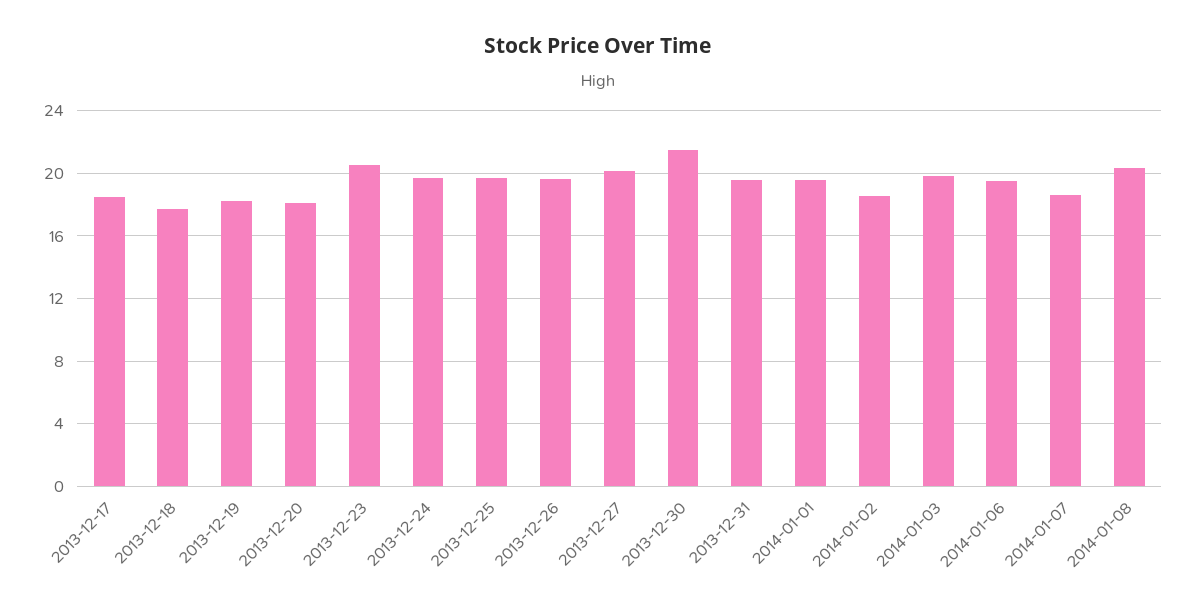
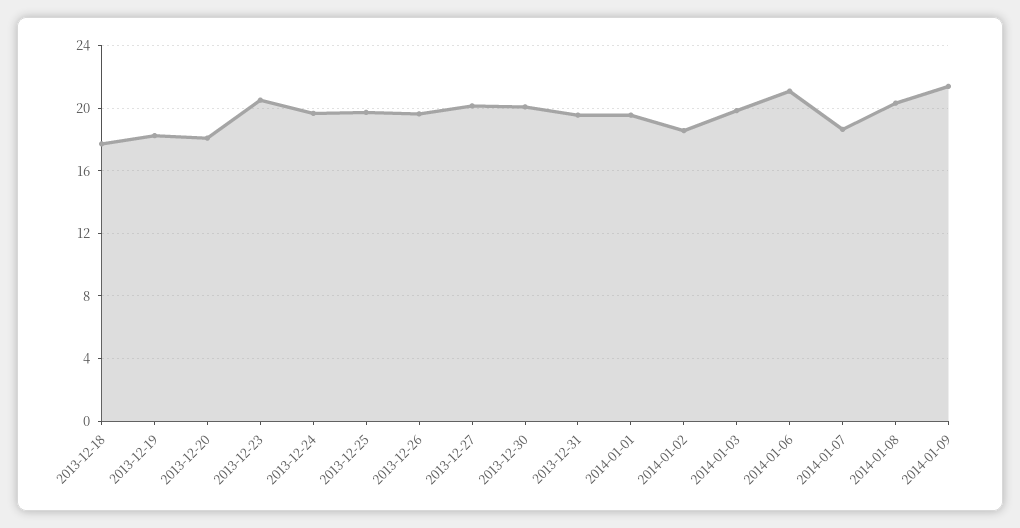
2013-12-17: 18.5 -> none
2013-12-30: 21.5 -> 20
2014-01-06: 19.5 -> 21
2014-01-09: none -> 21.5

